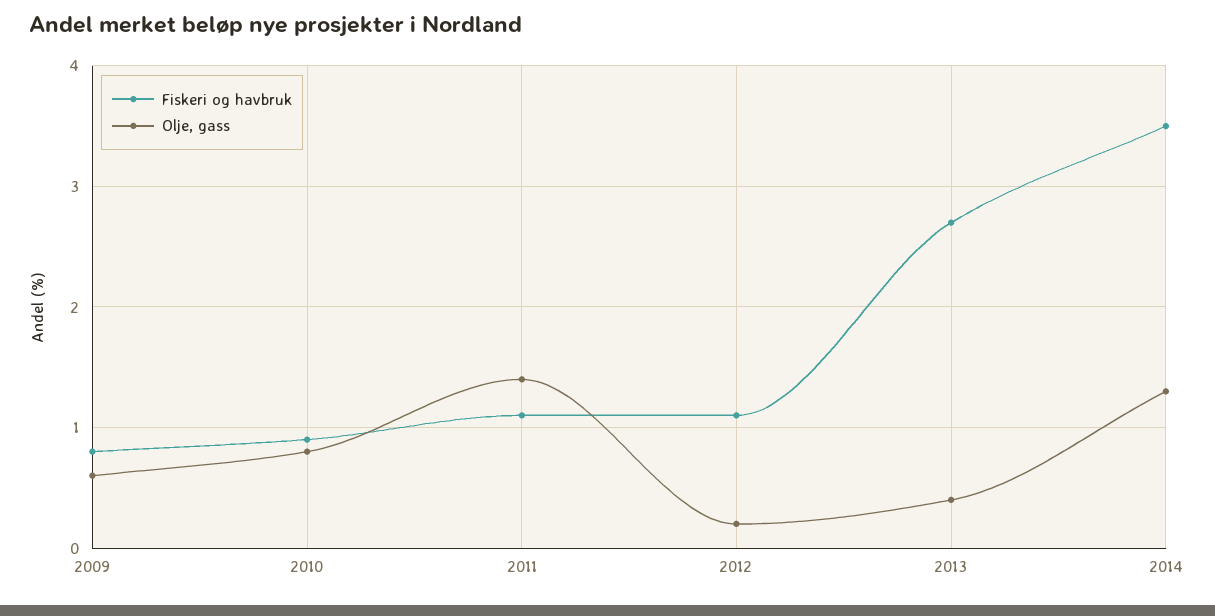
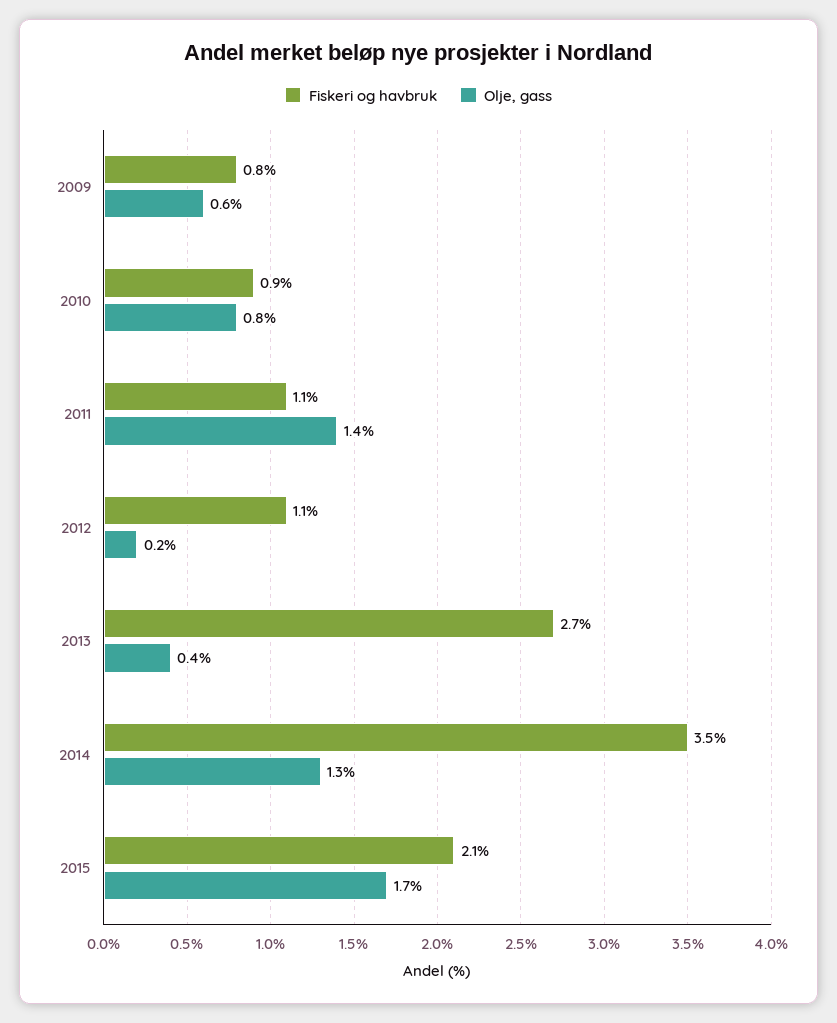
Fiskeri og havbruk, 2015: none -> 2.1
Olje, gass, 2015: none -> 1.7

